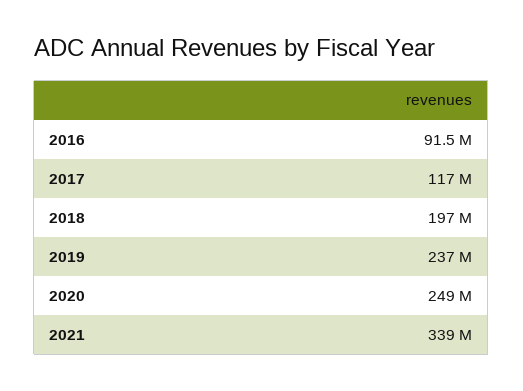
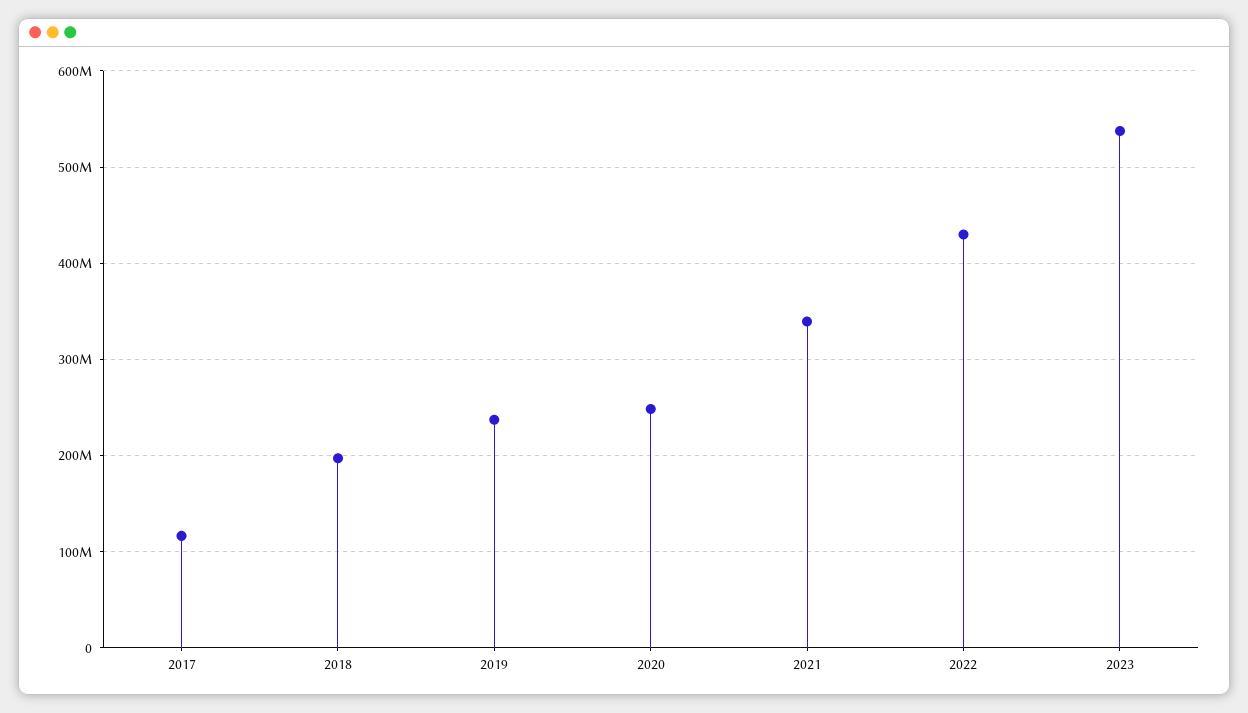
2016: 91500000 -> none
2022: none -> 430000000
2023: none -> 540000000

